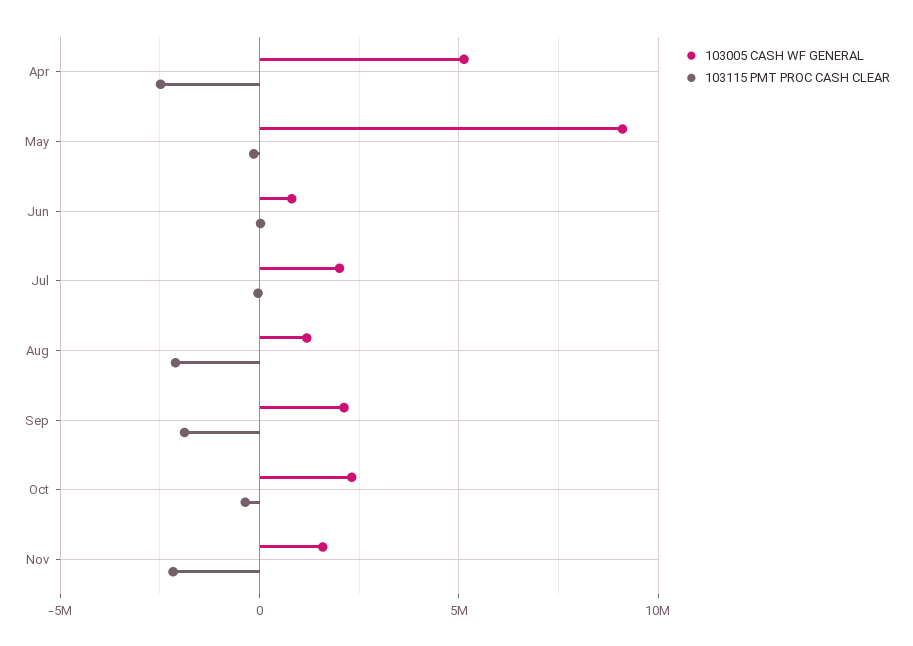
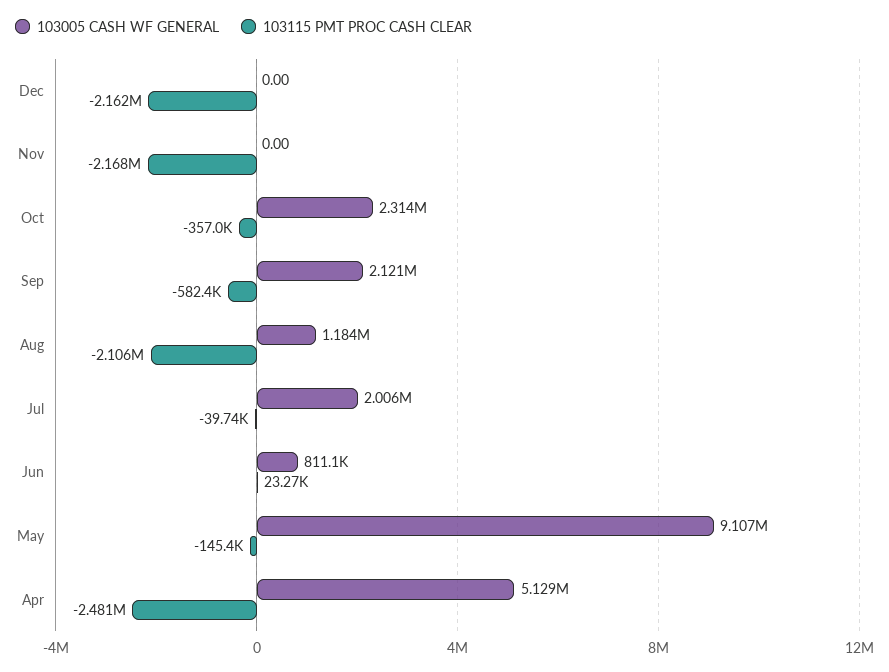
103115 PMT PROC CASH CLEAR, Sep: -2000000 -> -582400
103005 CASH WF GENERAL, Nov: 1500000 -> 0
103005 CASH WF GENERAL, Dec: none -> 0
103115 PMT PROC CASH CLEAR, Dec: none -> -2162000

